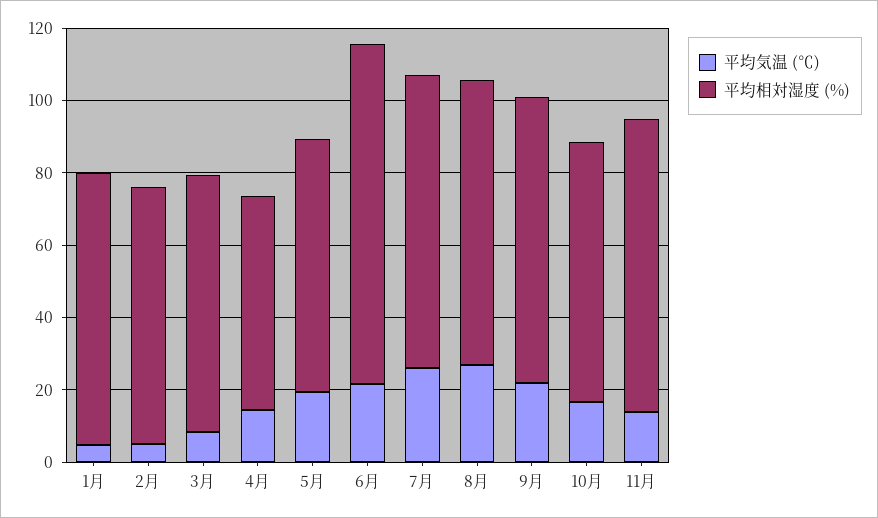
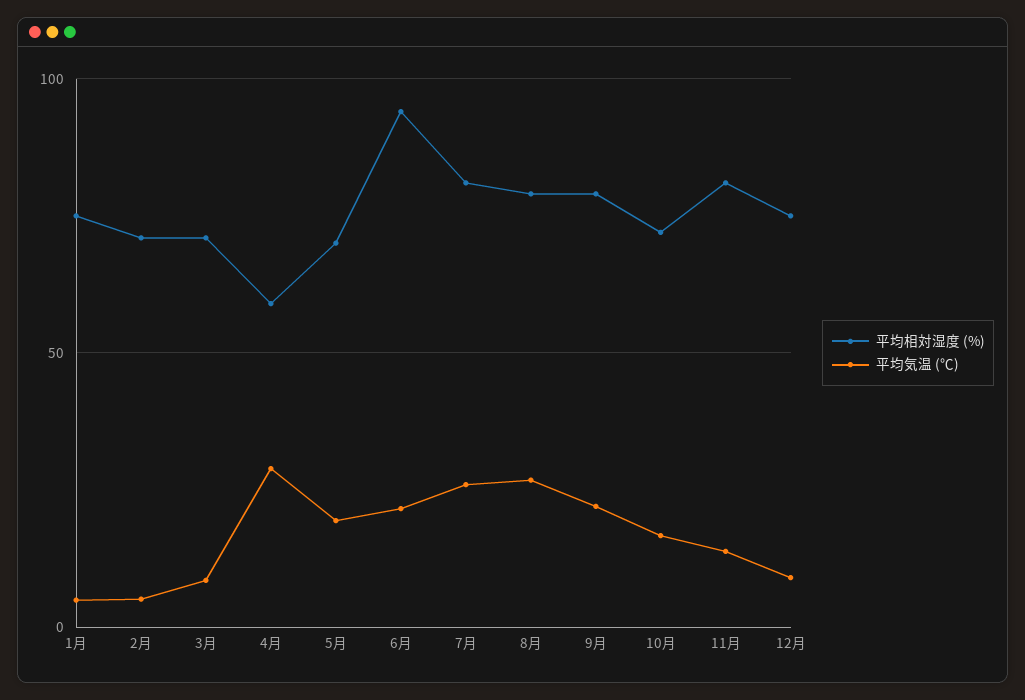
平均気温 (℃), 4月: 15 -> 30
平均相対湿度 (%), 12月: none -> 75
平均気温 (℃), 12月: none -> 10

